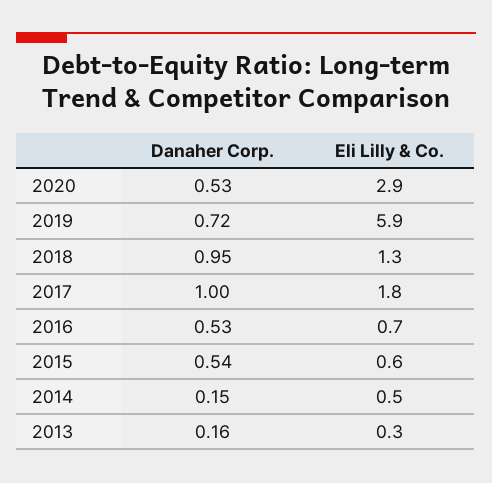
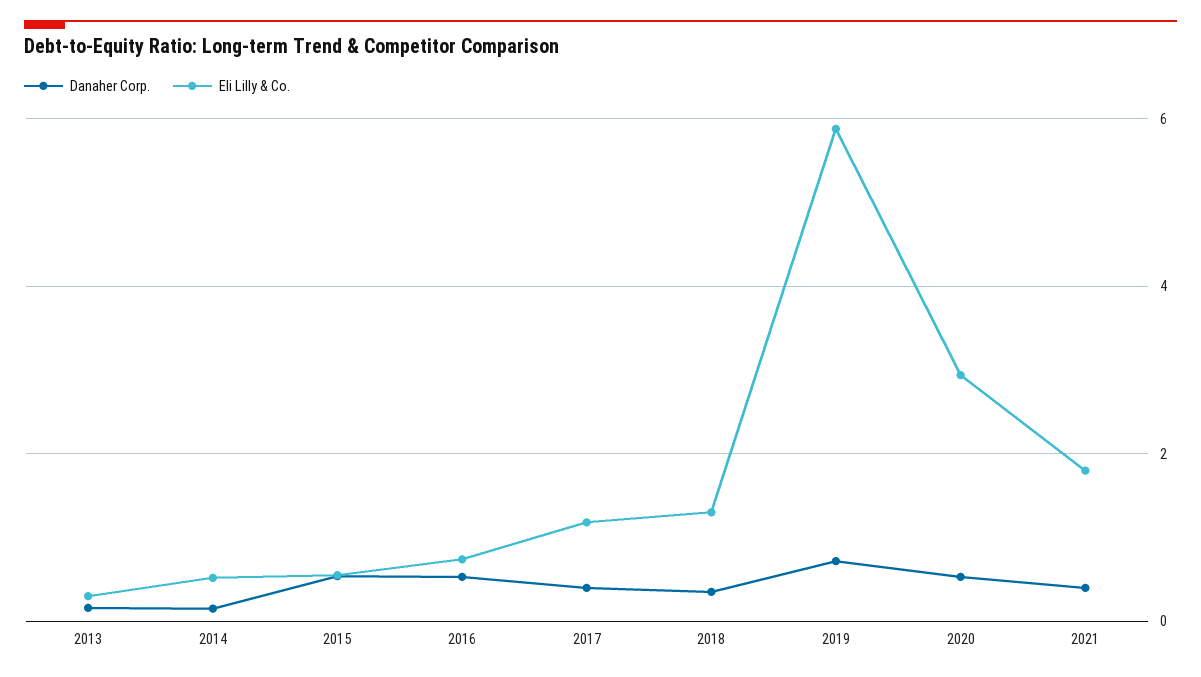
Danaher Corp., 2018: 0.95 -> 0.4
Danaher Corp., 2017: 1 -> 0.4
Eli Lilly & Co., 2017: 1.8 -> 1.2
Danaher Corp., 2021: none -> 0.4
Eli Lilly & Co., 2021: none -> 1.8

